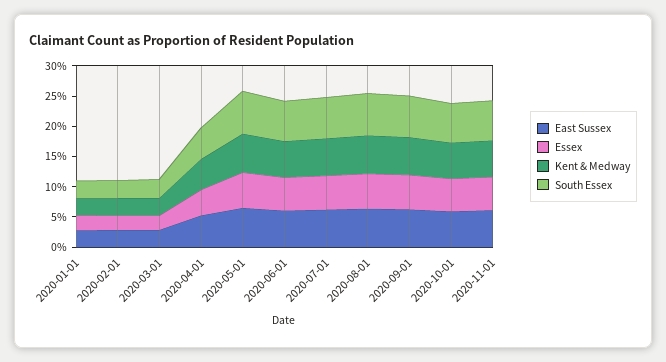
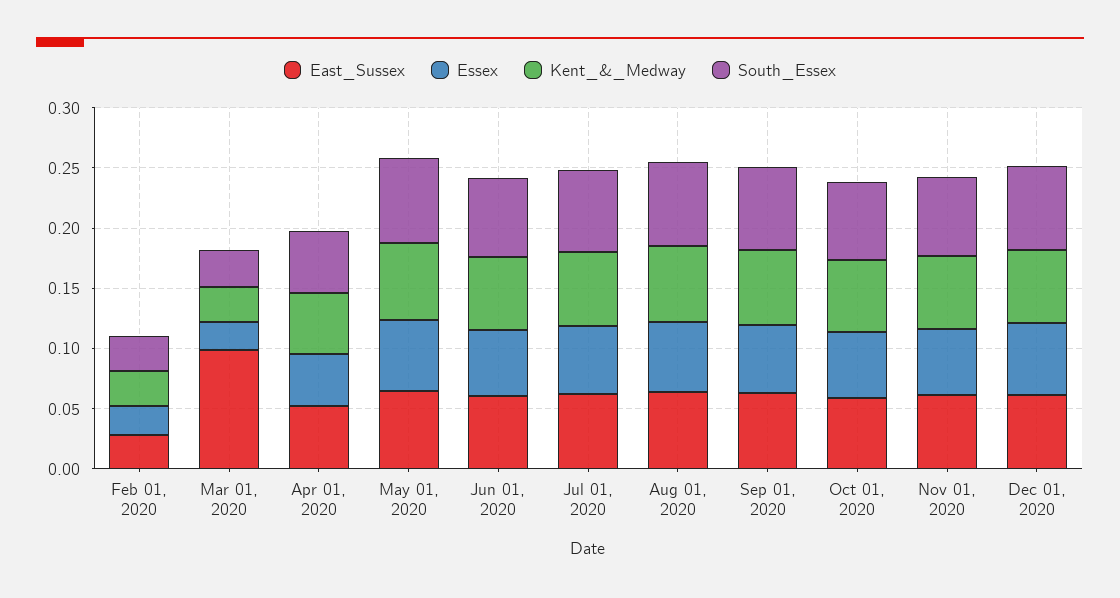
East Sussex, 2020-01-01: 0.025 -> none
Essex, 2020-01-01: 0.025 -> none
Kent & Medway, 2020-01-01: 0.025 -> none
South Essex, 2020-01-01: 0.025 -> none
East Sussex, 2020-03-01: 0.025 -> 0.1
East Sussex, Dec 01, 2020: none -> 0.06
Essex, Dec 01, 2020: none -> 0.06
Kent & Medway, Dec 01, 2020: none -> 0.06
South Essex, Dec 01, 2020: none -> 0.07

